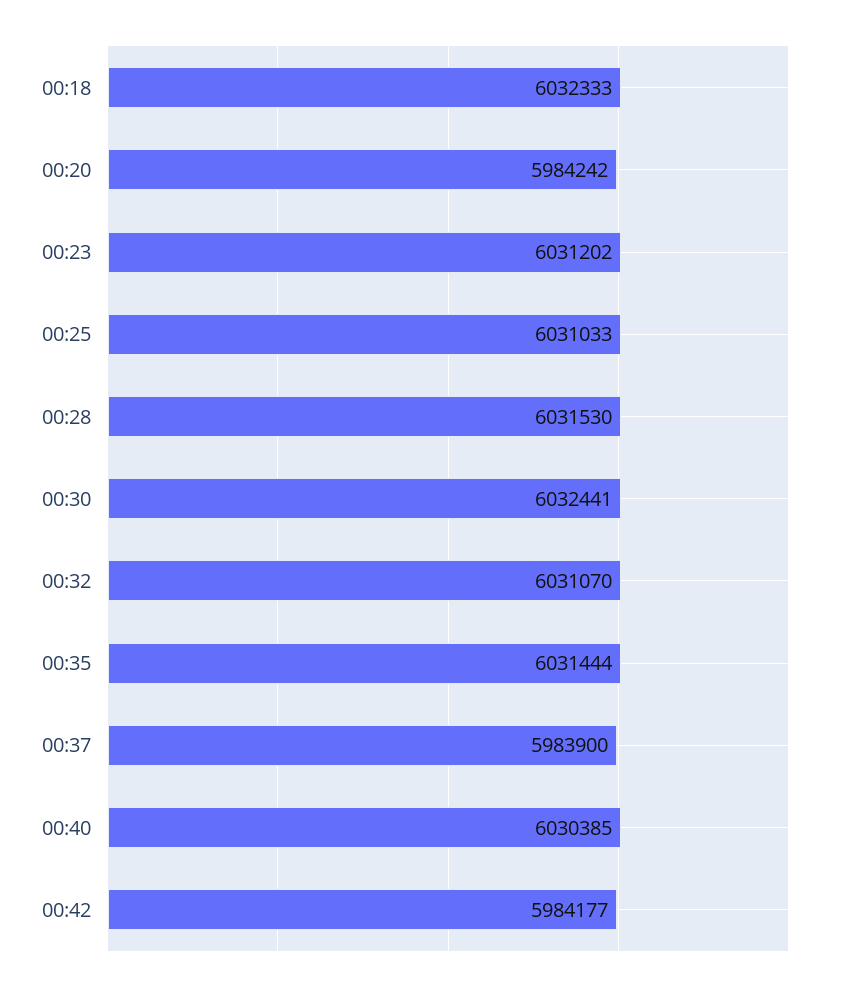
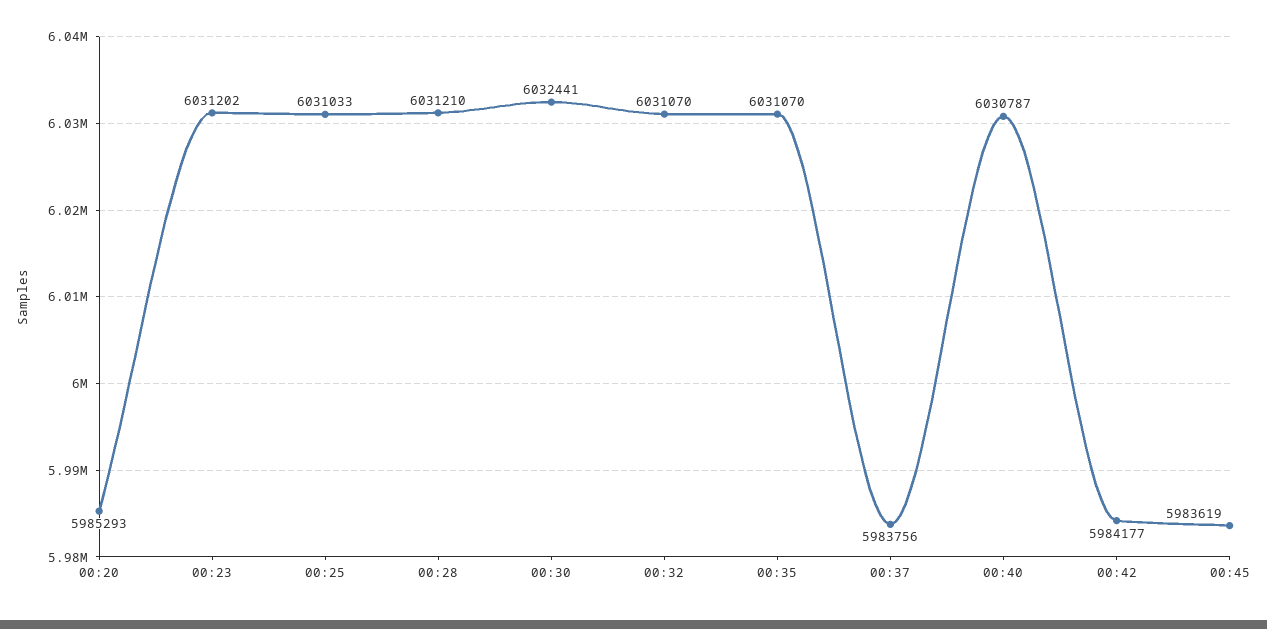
00:18: 6032333 -> none
00:20: 5984242 -> 5985293
00:28: 6031530 -> 6031210
00:35: 6031444 -> 6031070
00:37: 5983900 -> 5983756
00:40: 6030385 -> 6030787
00:45: none -> 5983619

